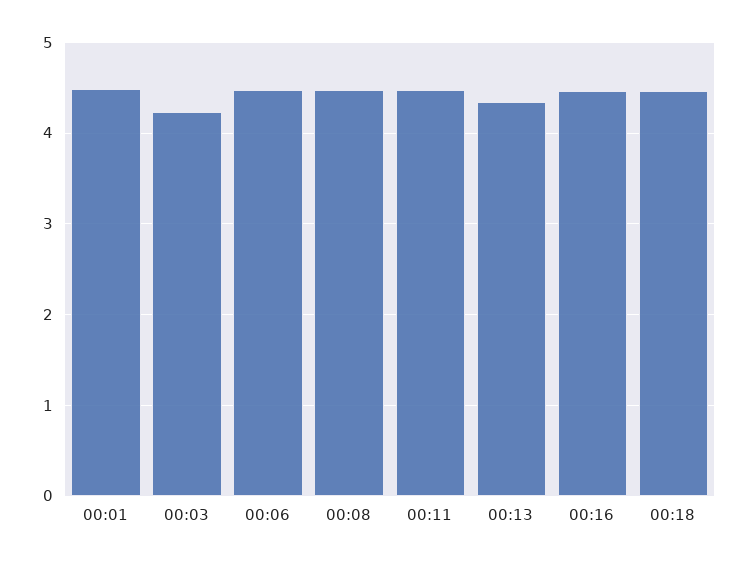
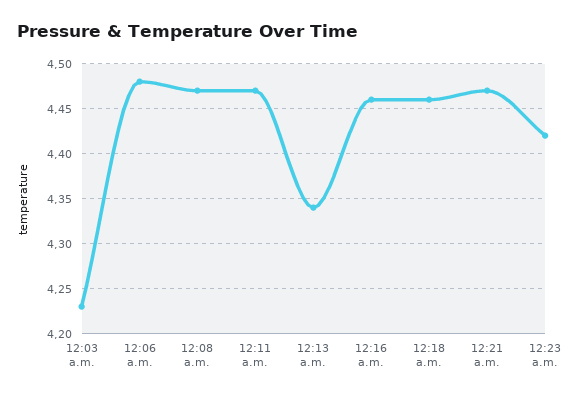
00:01: 4.5 -> none
12:21 a.m.: none -> 4.47
12:23 a.m.: none -> 4.42

